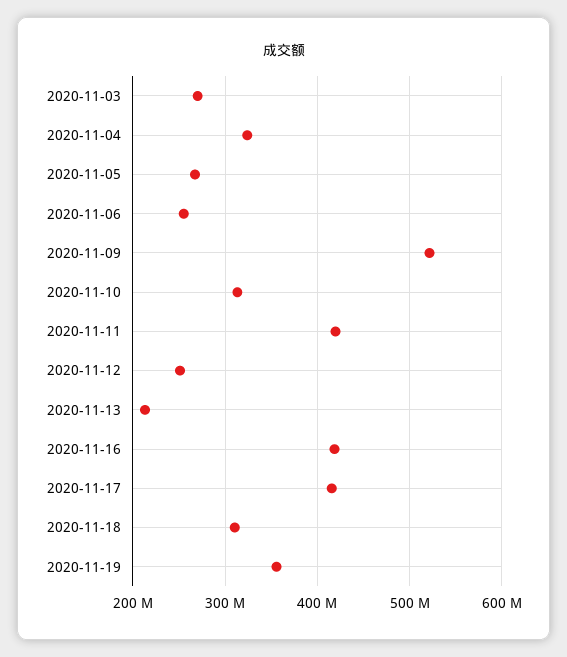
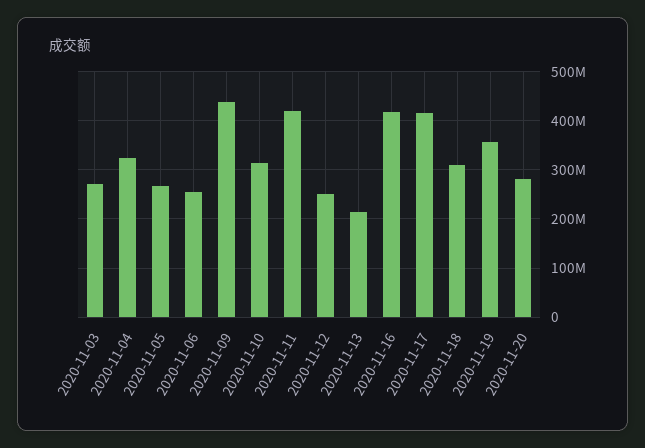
2020-11-09: 520000000 -> 440000000
2020-11-20: none -> 280000000

